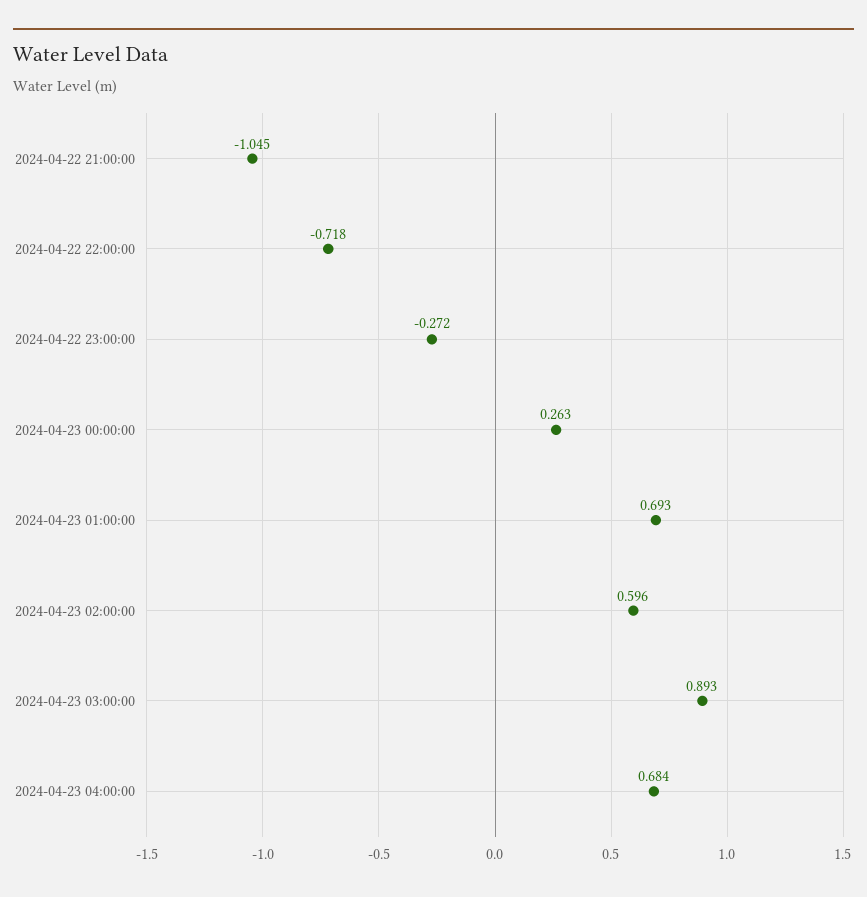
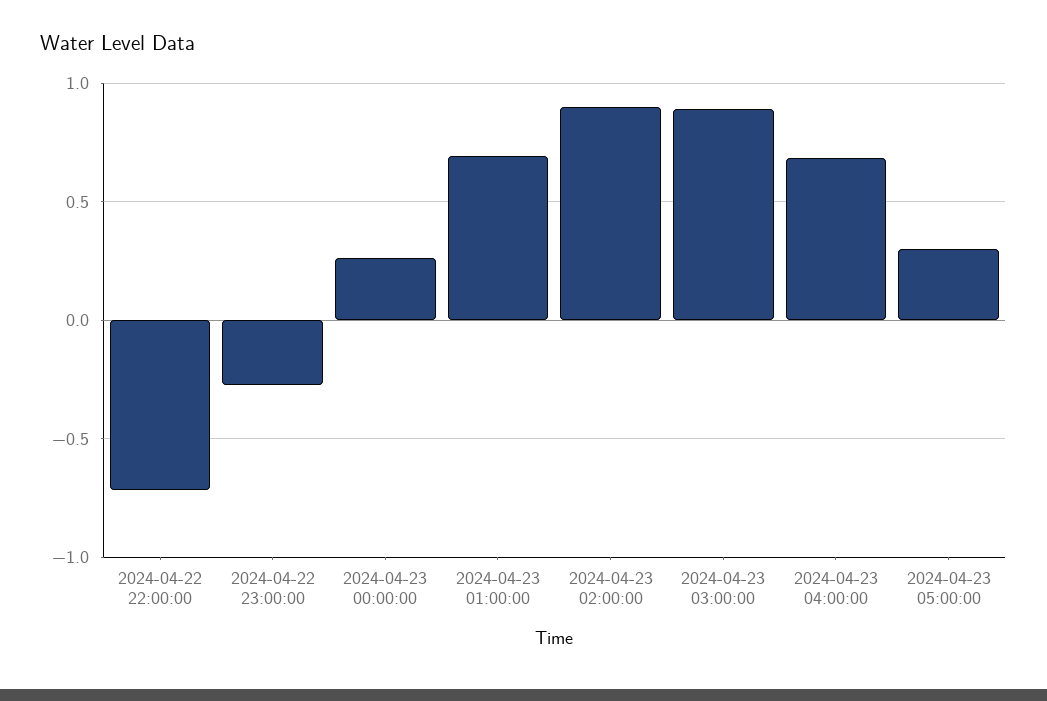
2024-04-22 21:00:00: -1.045 -> none
2024-04-23 02:00:00: 0.596 -> 0.9
2024-04-23 05:00:00: none -> 0.3

